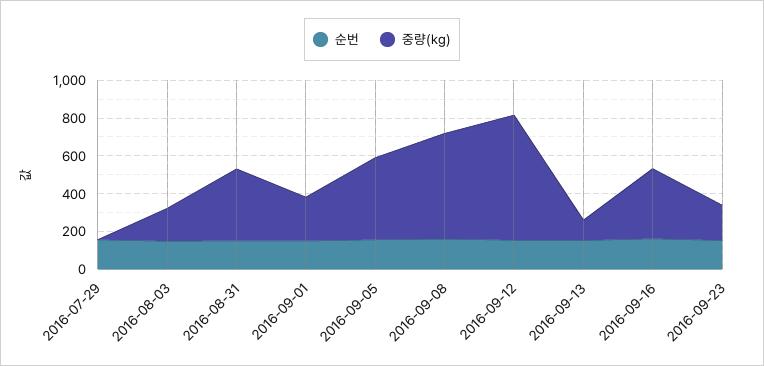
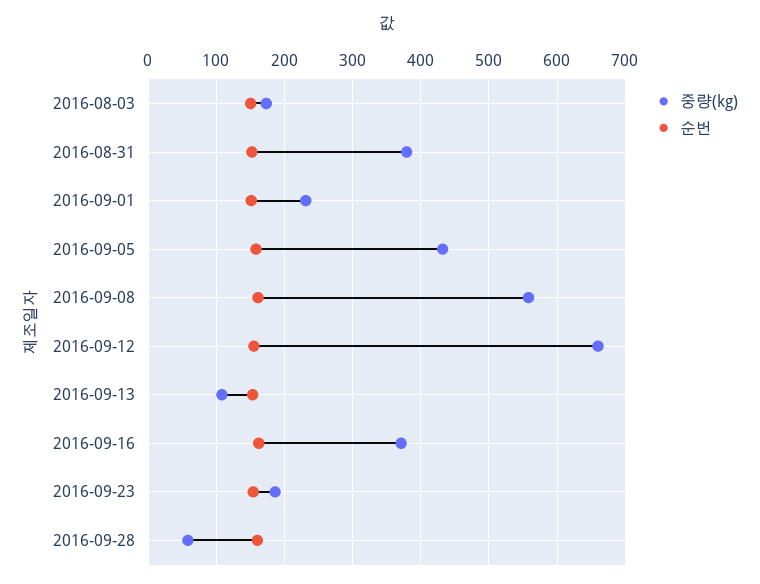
순번, 2016-07-29: 150 -> none
중량(kg), 2016-07-29: 0 -> none
중량(kg), 2016-09-28: none -> 60
순번, 2016-09-28: none -> 160

